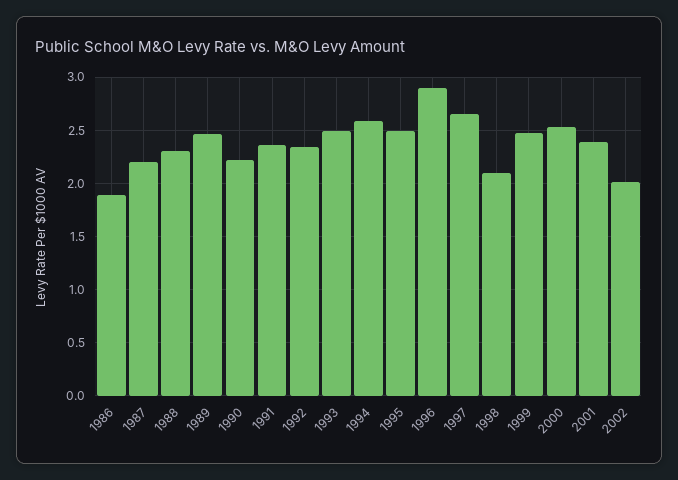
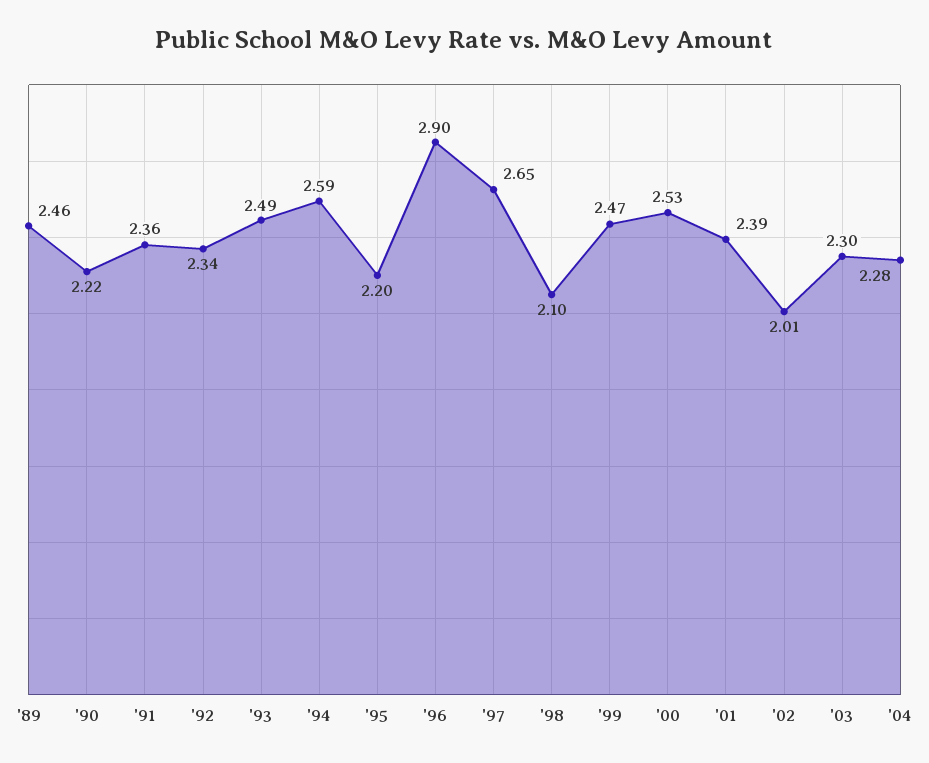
1986: 1.9 -> none
1987: 2.2 -> none
1988: 2.3 -> none
1995: 2.5 -> 2.2
'03: none -> 2.3
'04: none -> 2.28

